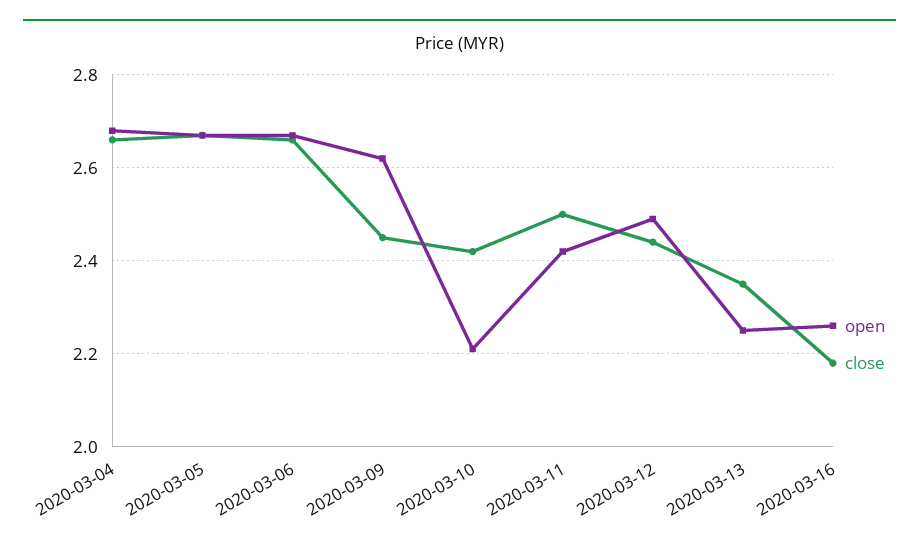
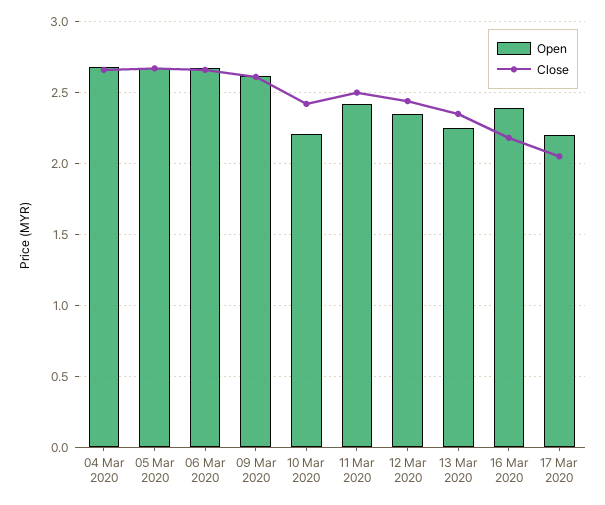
close, 2020-03-09: 2.45 -> 2.6
open, 2020-03-12: 2.5 -> 2.35
open, 2020-03-16: 2.25 -> 2.4
open, 17 Mar 2020: none -> 2.2
close, 17 Mar 2020: none -> 2.05

